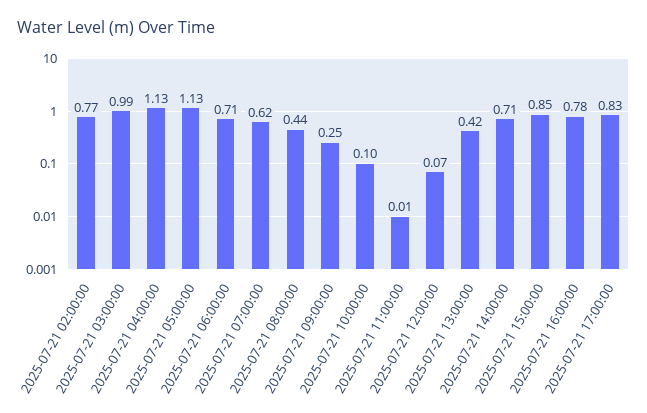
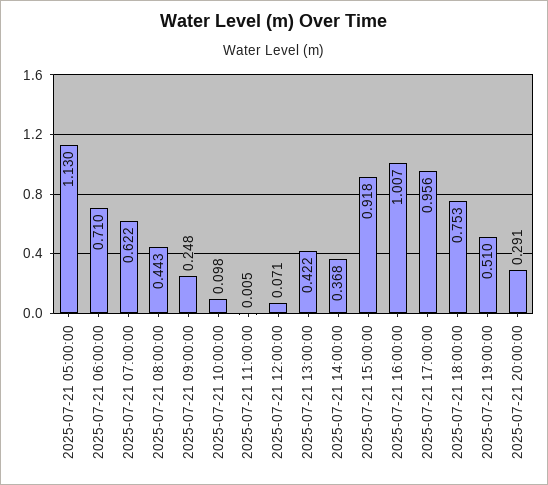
2025-07-21 02:00:00: 0.77 -> none
2025-07-21 03:00:00: 0.99 -> none
2025-07-21 04:00:00: 1.13 -> none
2025-07-21 14:00:00: 0.71 -> 0.368
2025-07-21 15:00:00: 0.85 -> 0.918
2025-07-21 16:00:00: 0.78 -> 1.007
2025-07-21 17:00:00: 0.83 -> 0.956
2025-07-21 18:00:00: none -> 0.753
2025-07-21 19:00:00: none -> 0.51
2025-07-21 20:00:00: none -> 0.291

